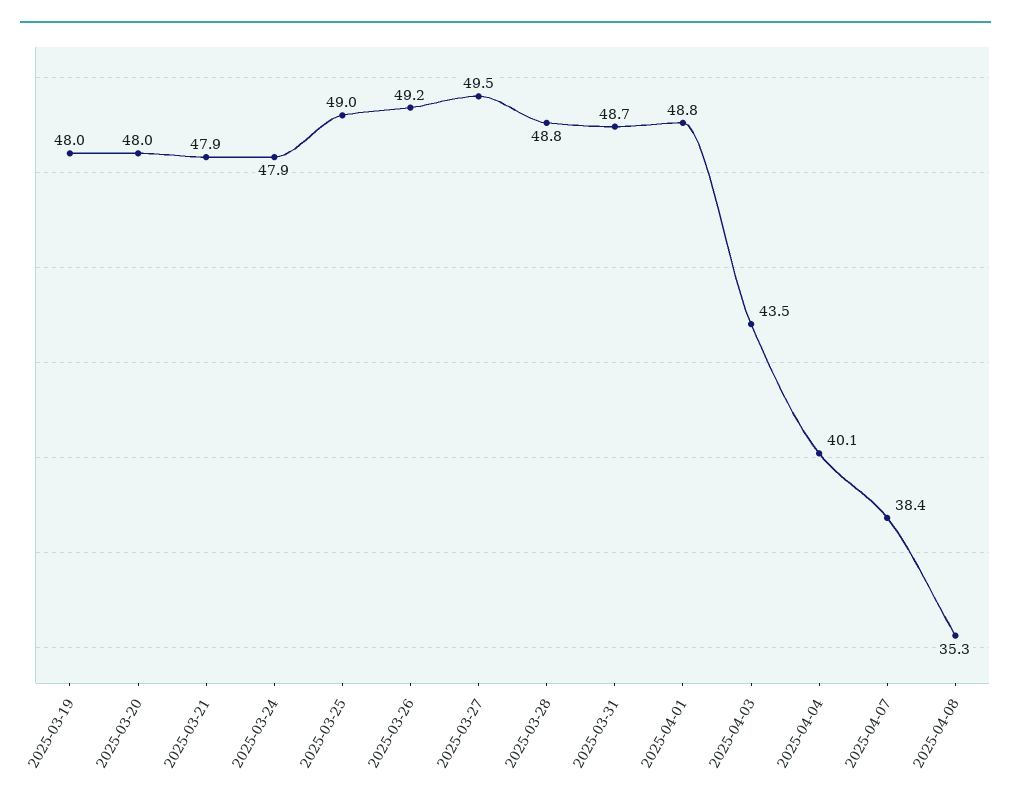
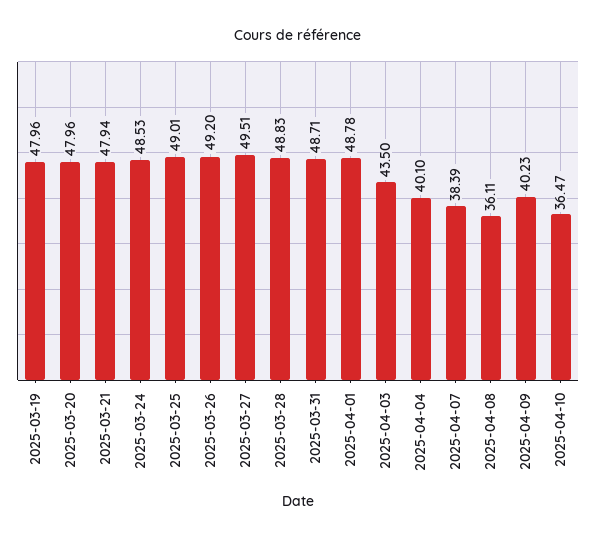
2025-03-24: 47.9 -> 48.53
2025-04-08: 35.3 -> 36.11
2025-04-09: none -> 40.23
2025-04-10: none -> 36.47

